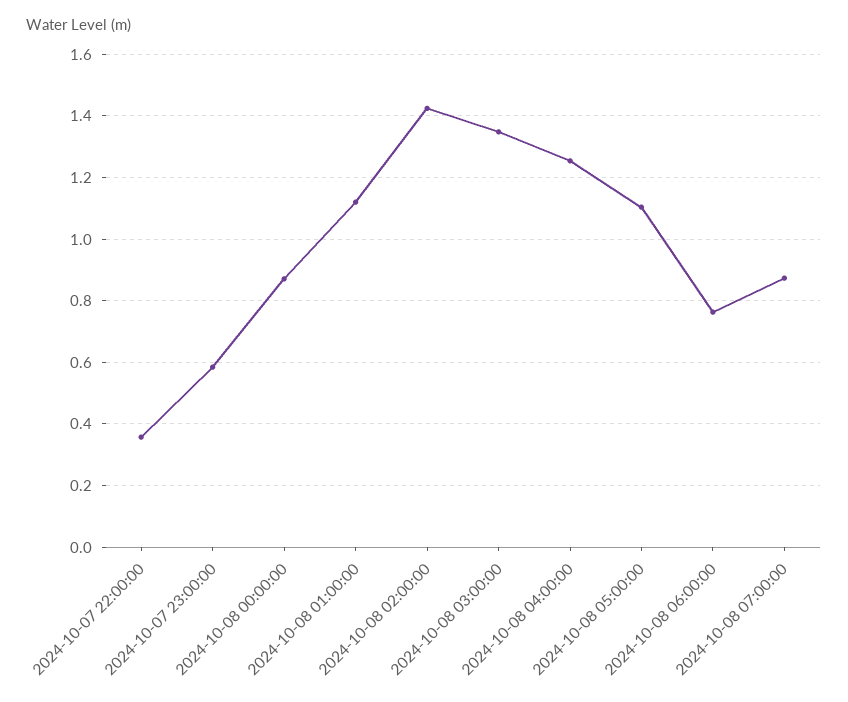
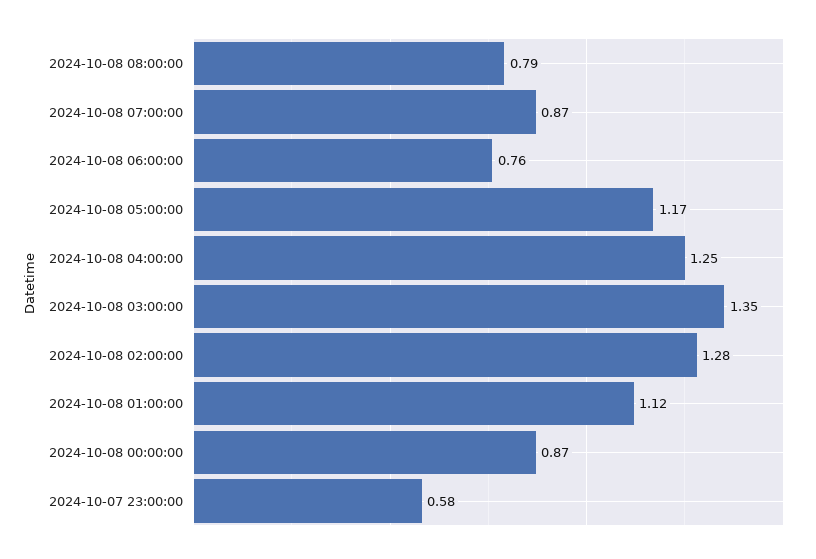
2024-10-07 22:00:00: 0.36 -> none
2024-10-08 02:00:00: 1.42 -> 1.28
2024-10-08 05:00:00: 1.1 -> 1.17
2024-10-08 08:00:00: none -> 0.79

